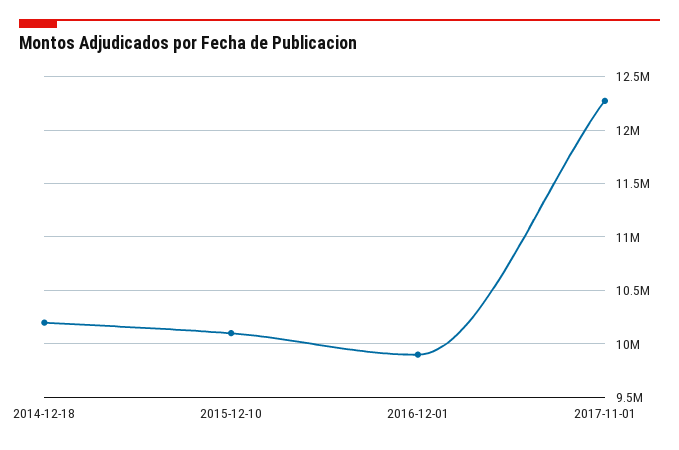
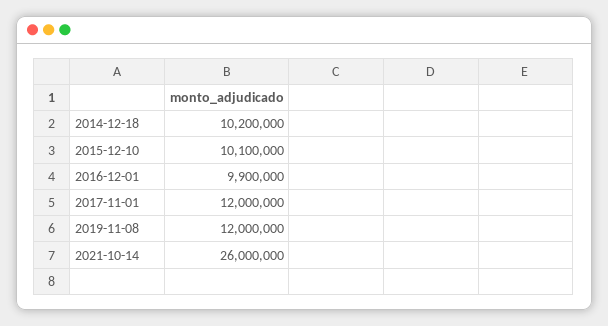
2017-11-01: 12300000 -> 12000000
2019-11-08: none -> 12000000
2021-10-14: none -> 26000000

